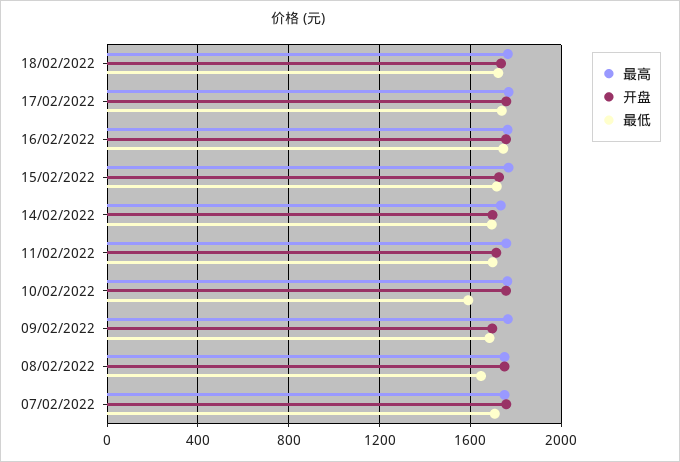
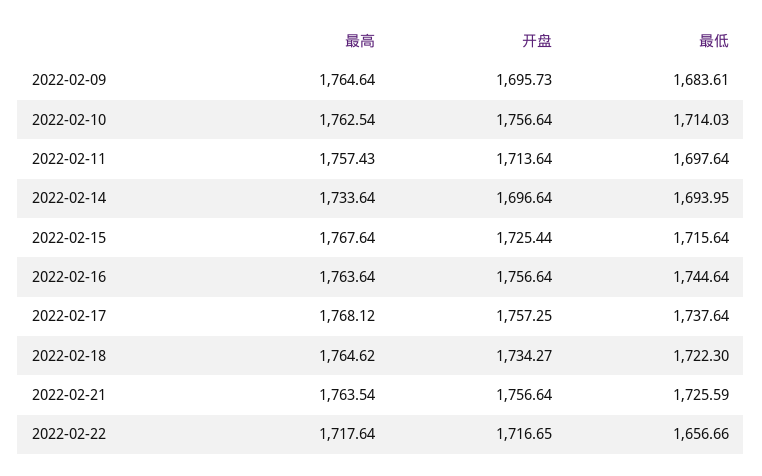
最低, 10/02/2022: 1600 -> 1714.03
最高, 08/02/2022: 1750 -> none
开盘, 08/02/2022: 1750 -> none
最低, 08/02/2022: 1650 -> none
最高, 07/02/2022: 1750 -> none
开盘, 07/02/2022: 1750 -> none
最低, 07/02/2022: 1700 -> none
最高, 2022-02-21: none -> 1763.54
开盘, 2022-02-21: none -> 1756.64
最低, 2022-02-21: none -> 1725.59
最高, 2022-02-22: none -> 1717.64
开盘, 2022-02-22: none -> 1716.65
最低, 2022-02-22: none -> 1656.66

